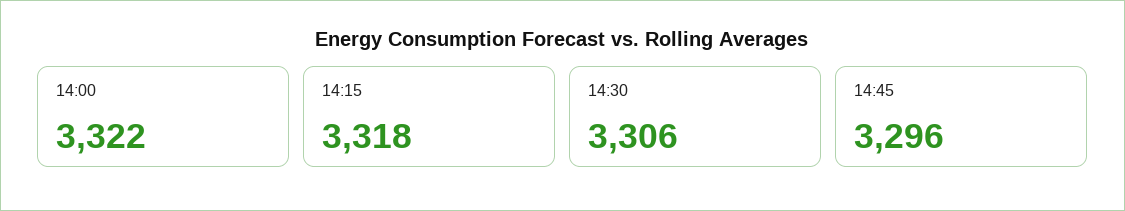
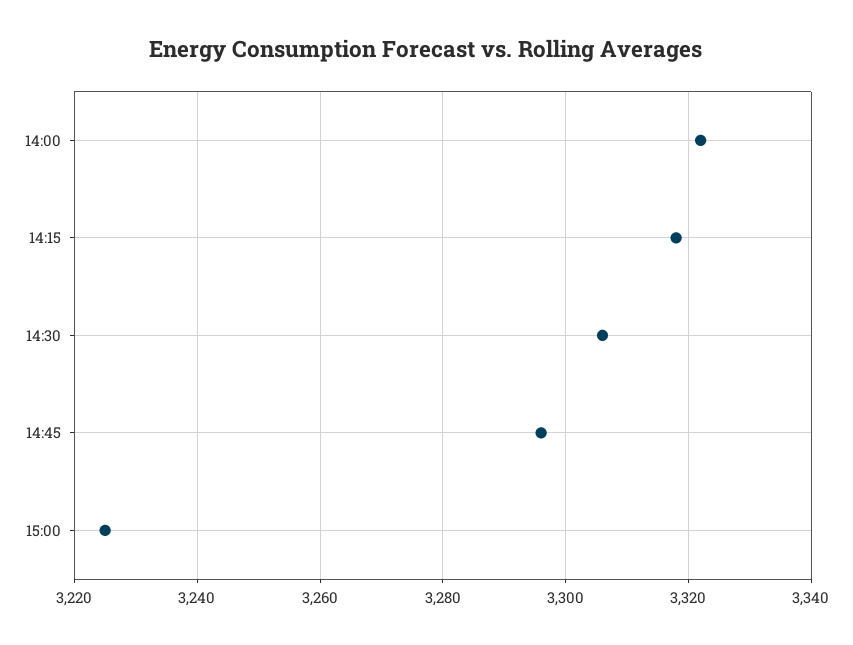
15:00: none -> 3225

